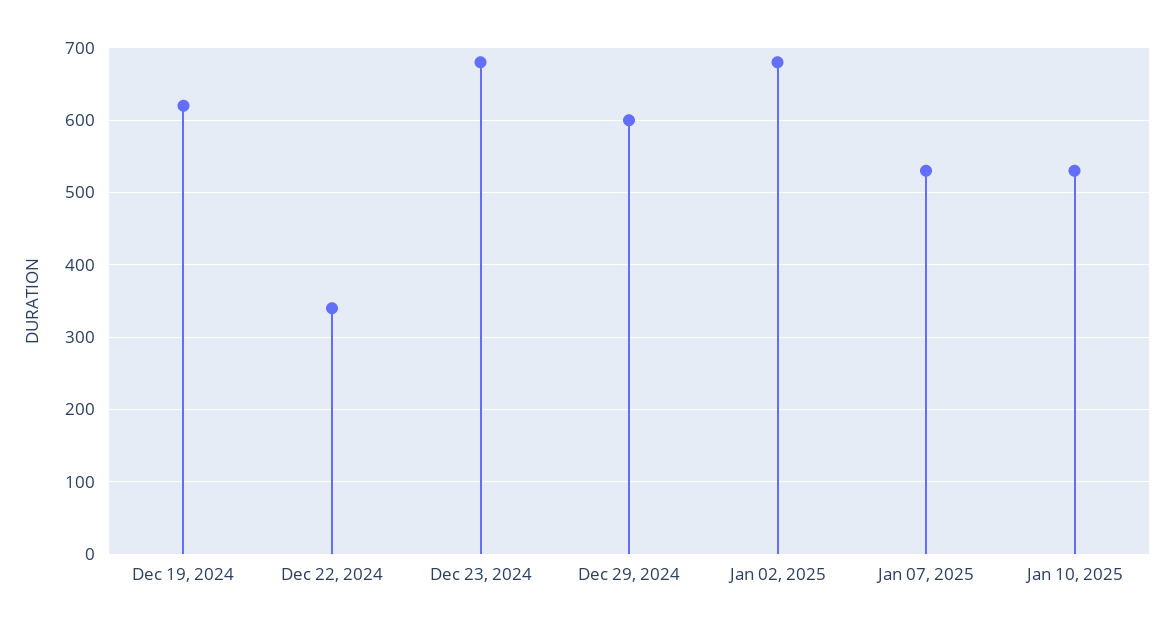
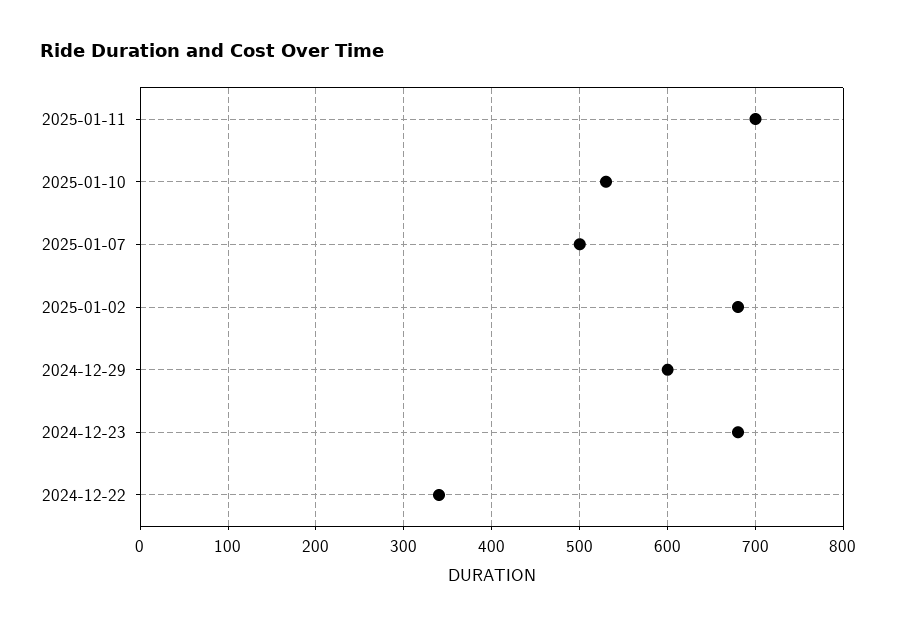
Dec 19, 2024: 620 -> none
Jan 07, 2025: 530 -> 500
2025-01-11: none -> 700

